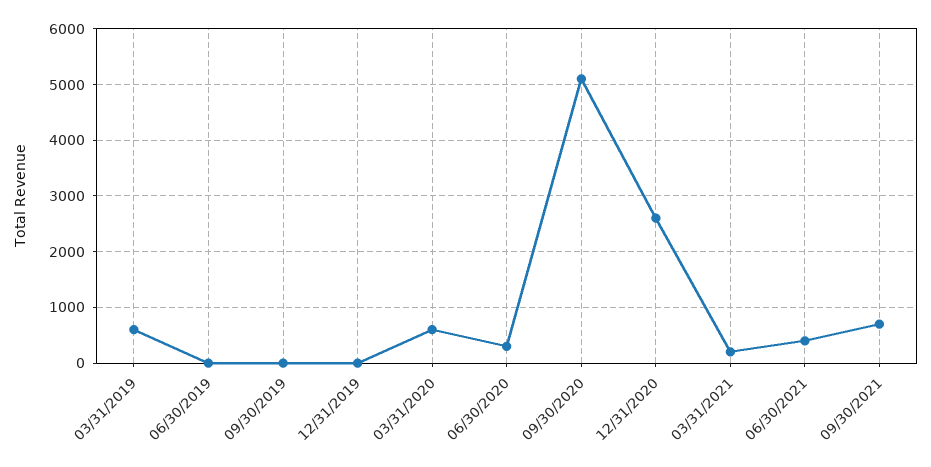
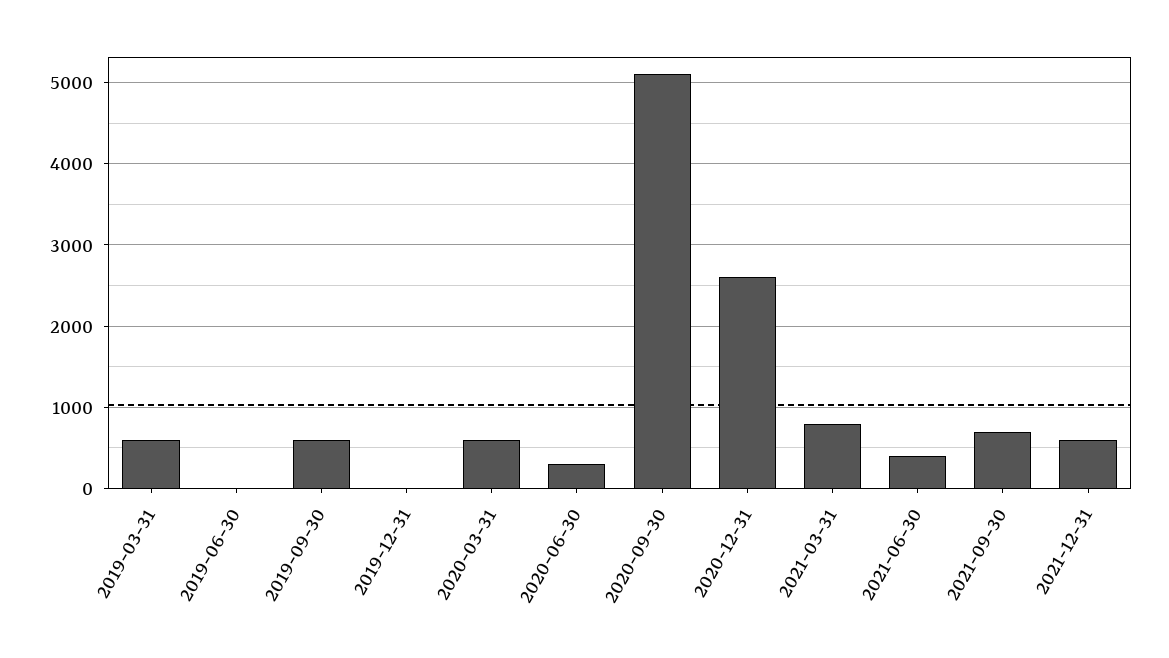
09/30/2019: 0 -> 600
03/31/2021: 200 -> 800
2021-12-31: none -> 600

